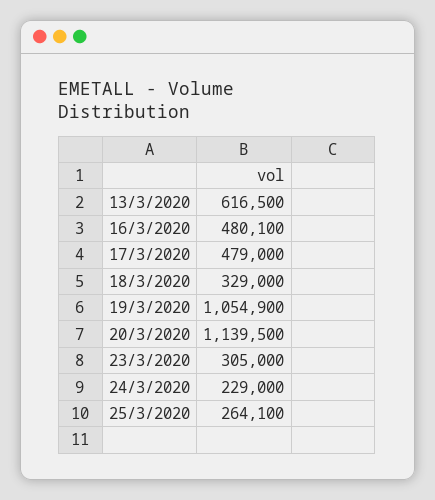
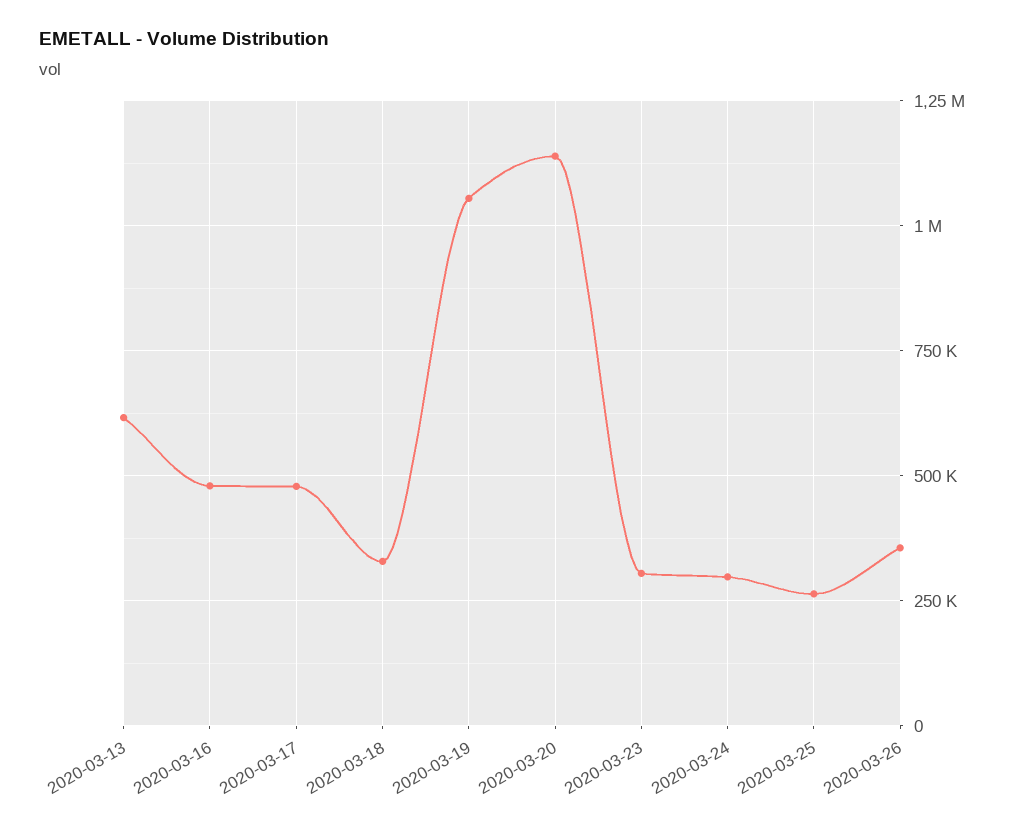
24/3/2020: 229000 -> 300000
2020-03-26: none -> 350000

